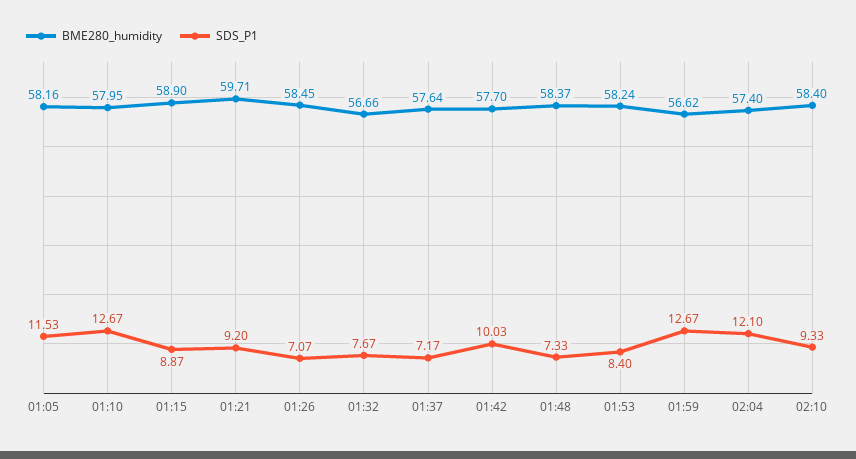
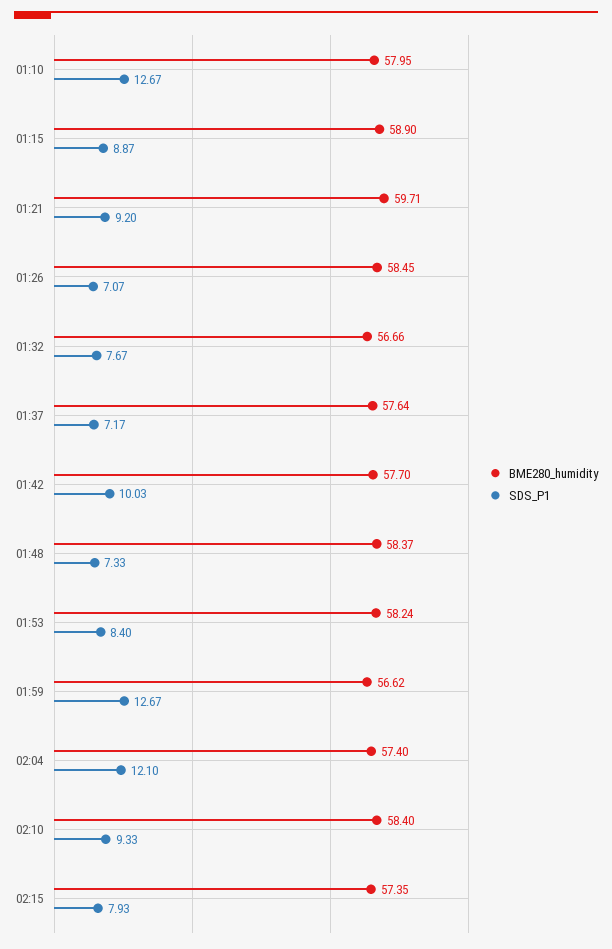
BME280_humidity, 01:05: 58.16 -> none
SDS_P1, 01:05: 11.53 -> none
BME280_humidity, 02:15: none -> 57.35
SDS_P1, 02:15: none -> 7.93

